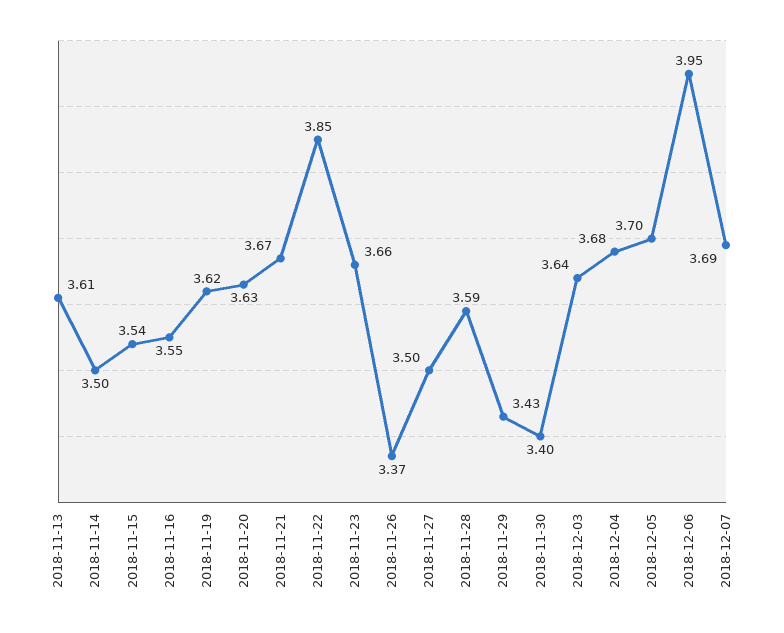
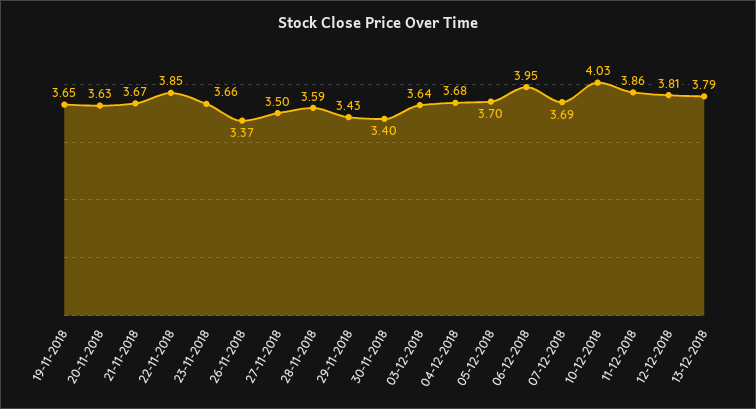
2018-11-13: 3.61 -> none
2018-11-14: 3.5 -> none
2018-11-15: 3.54 -> none
2018-11-16: 3.55 -> none
2018-11-19: 3.62 -> 3.65
10-12-2018: none -> 4.03
11-12-2018: none -> 3.86
12-12-2018: none -> 3.81
13-12-2018: none -> 3.79

